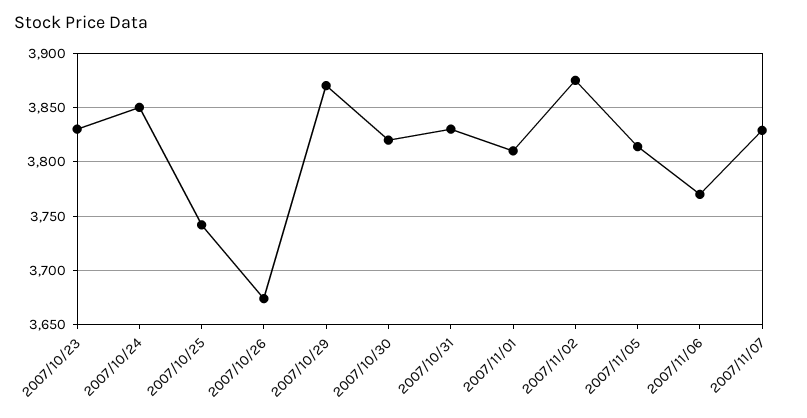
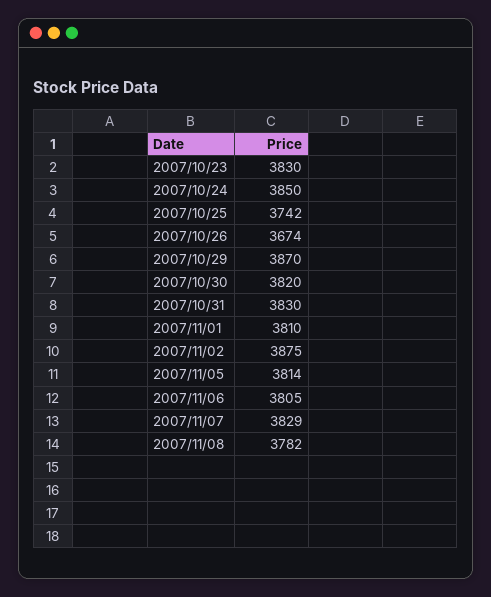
2007/11/06: 3770 -> 3805
2007/11/08: none -> 3782

